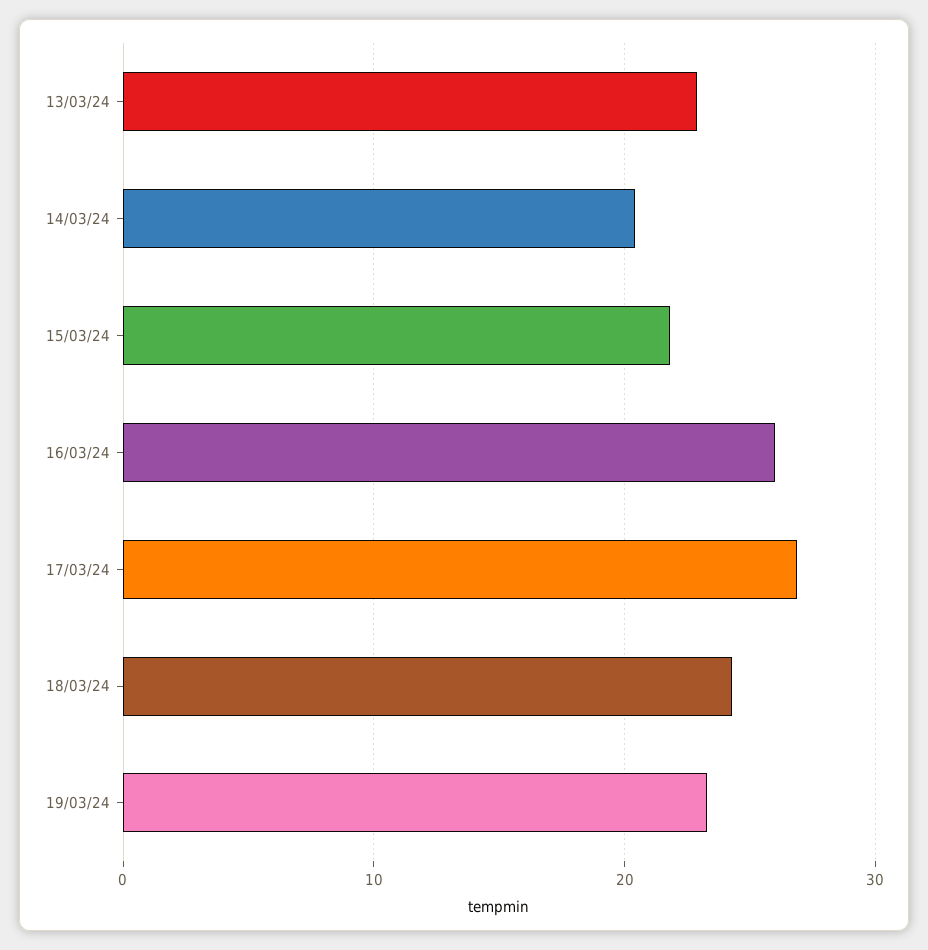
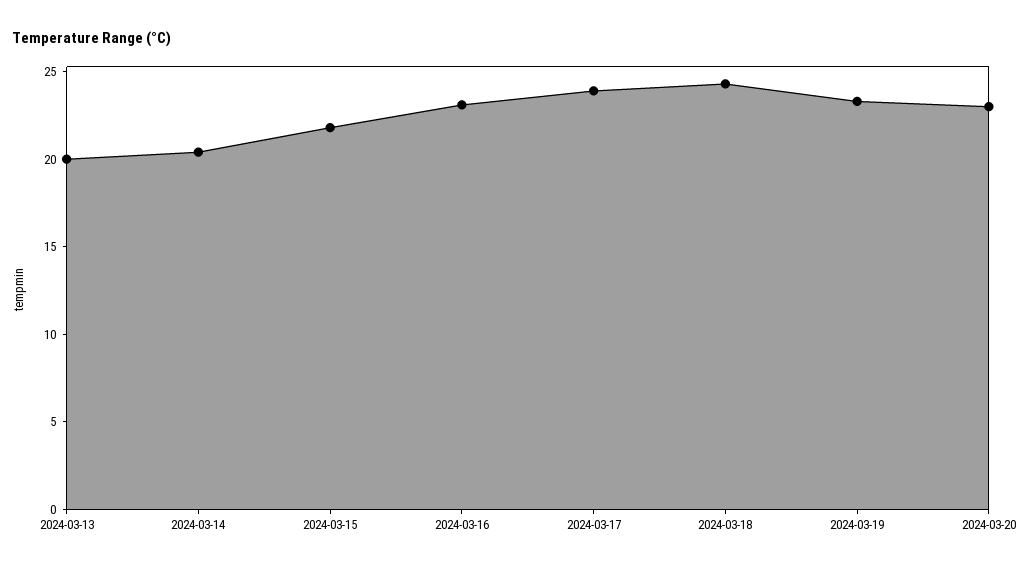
13/03/24: 23 -> 20
16/03/24: 26 -> 23
17/03/24: 27 -> 24
2024-03-20: none -> 23

